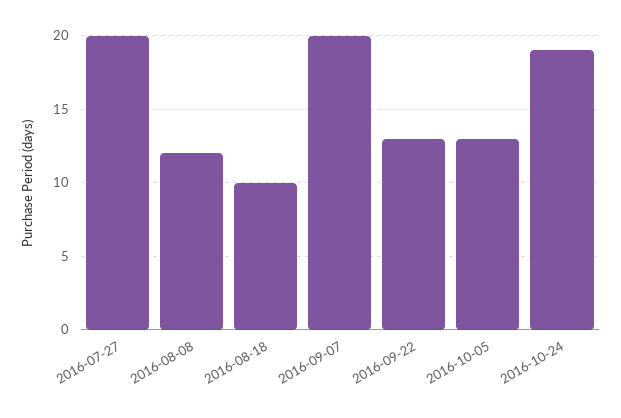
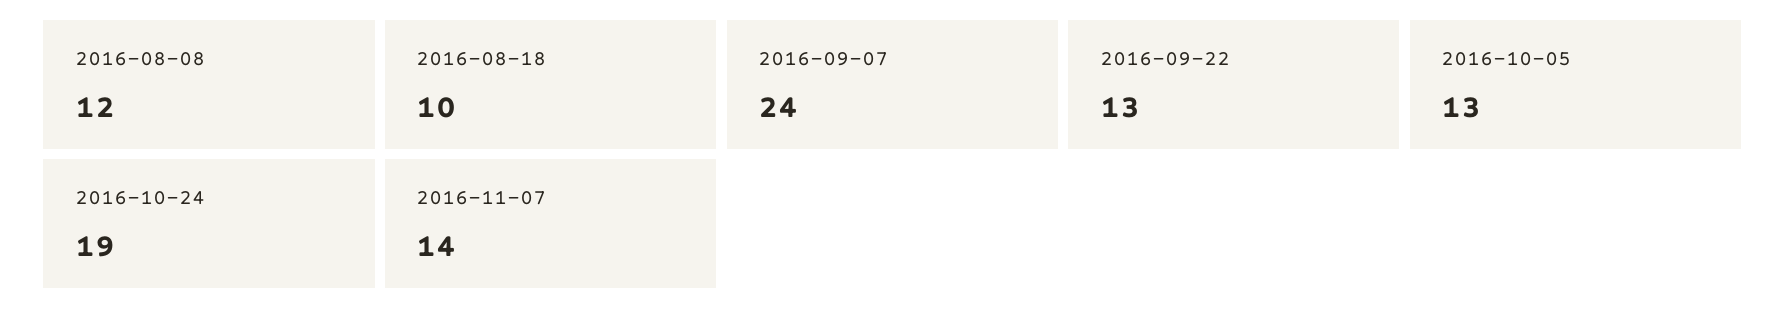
2016-07-27: 20 -> none
2016-09-07: 20 -> 24
2016-11-07: none -> 14

